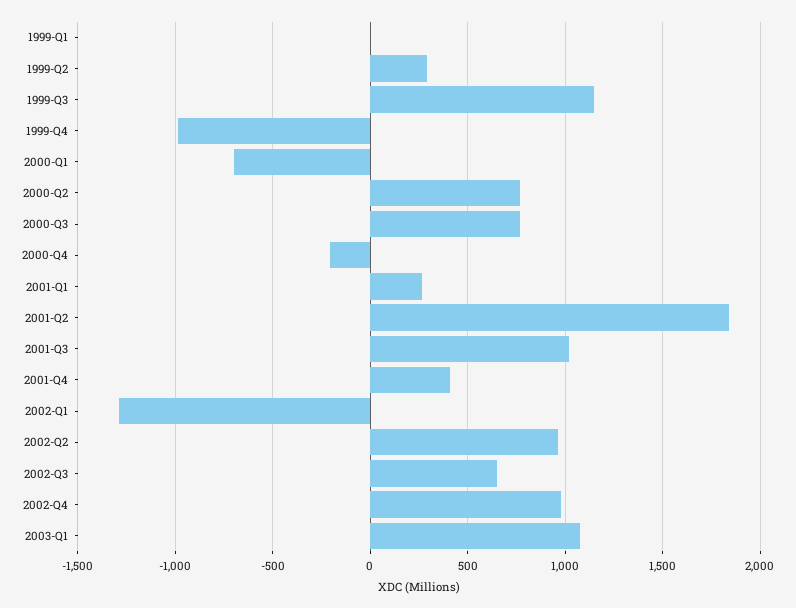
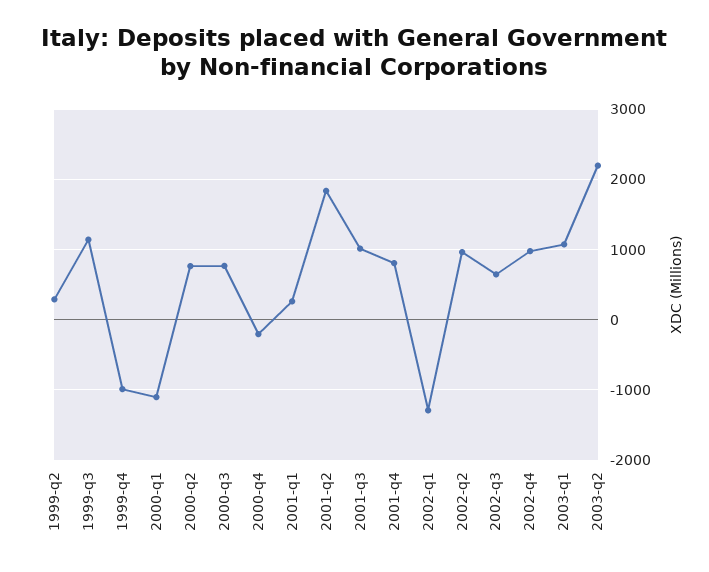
1999-Q1: 0 -> none
2000-Q1: -700 -> -1100
2001-Q4: 400 -> 800
2003-q2: none -> 2200

